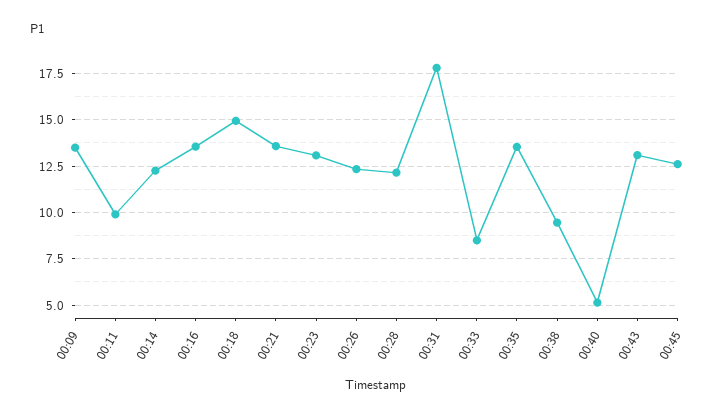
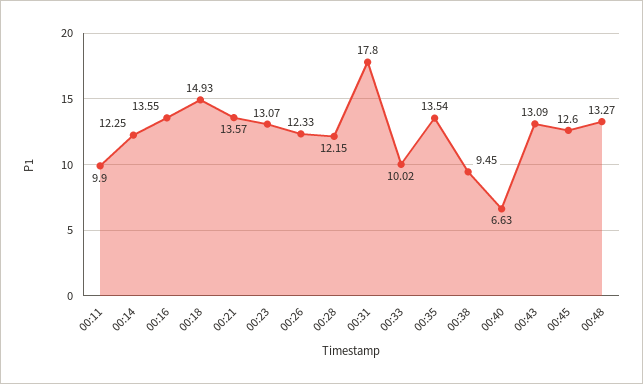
00:09: 13.5 -> none
00:33: 8.5 -> 10.02
00:40: 5 -> 6.63
00:48: none -> 13.27

